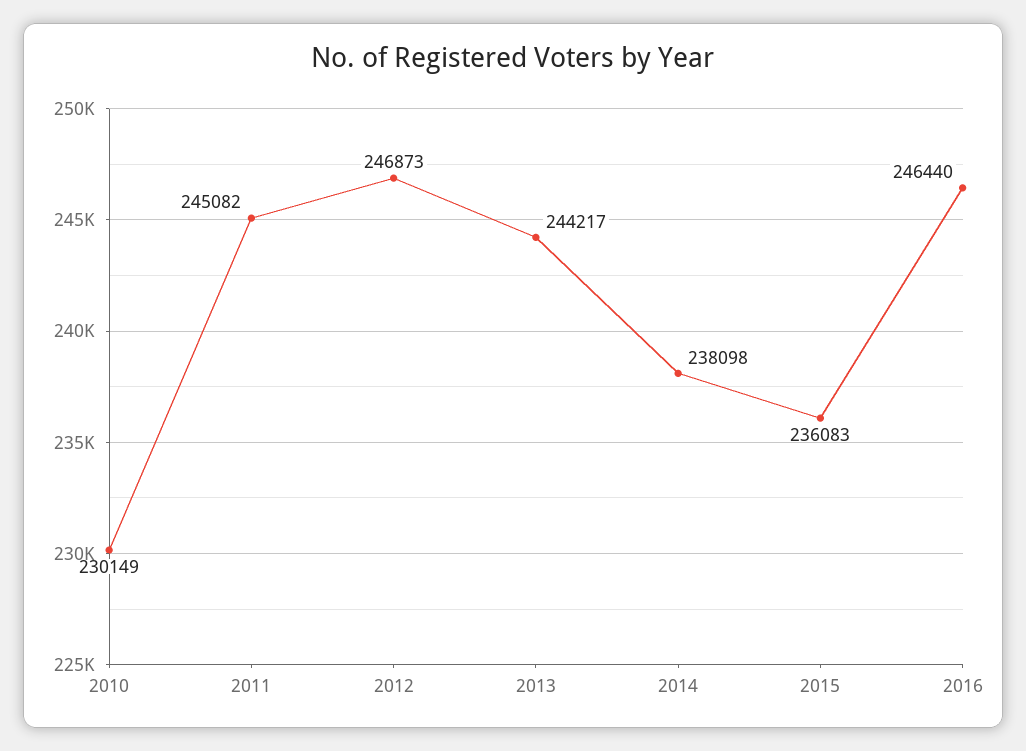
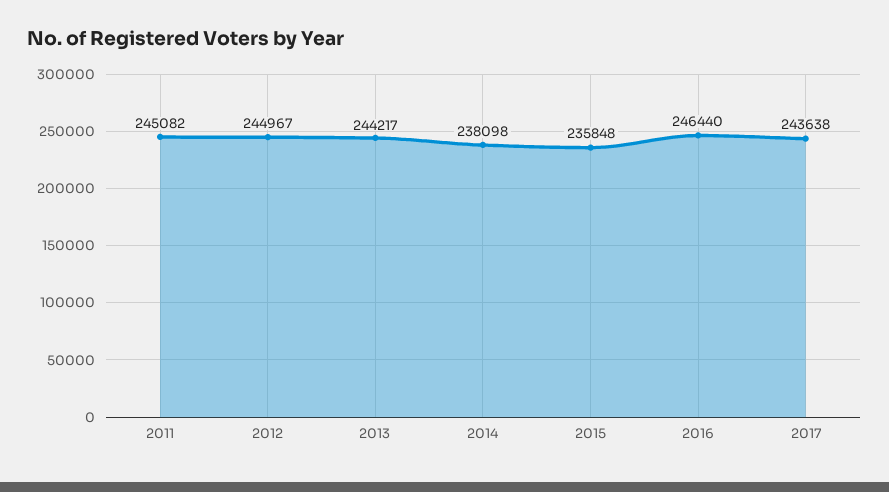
2010: 230149 -> none
2012: 246873 -> 244967
2015: 236083 -> 235848
2017: none -> 243638

